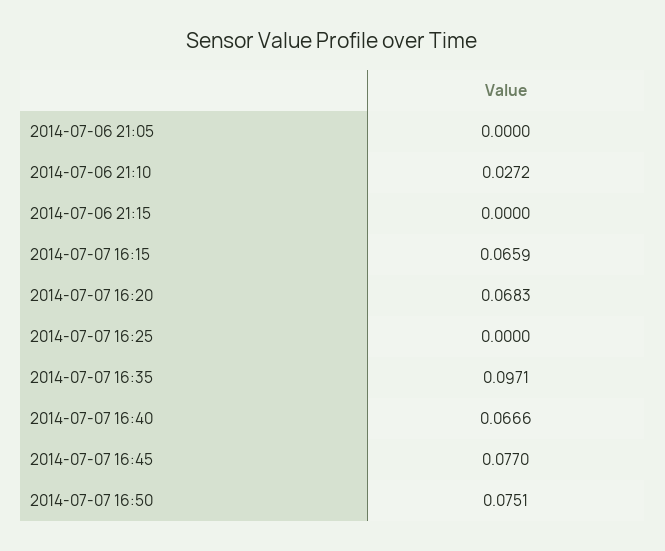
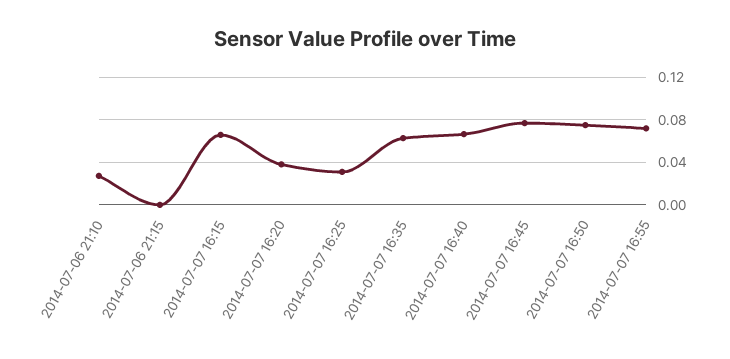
2014-07-06 21:05: 0 -> none
2014-07-07 16:20: 0.0683 -> 0.04
2014-07-07 16:25: 0 -> 0.03
2014-07-07 16:35: 0.0971 -> 0.06
2014-07-07 16:55: none -> 0.07

